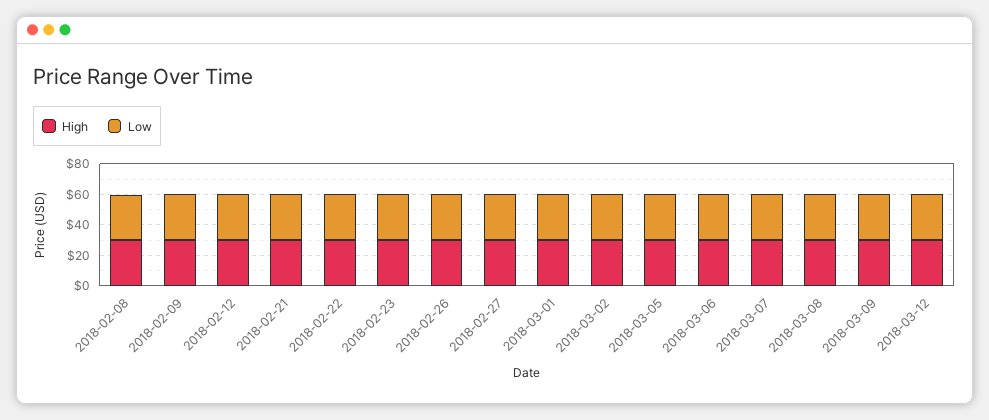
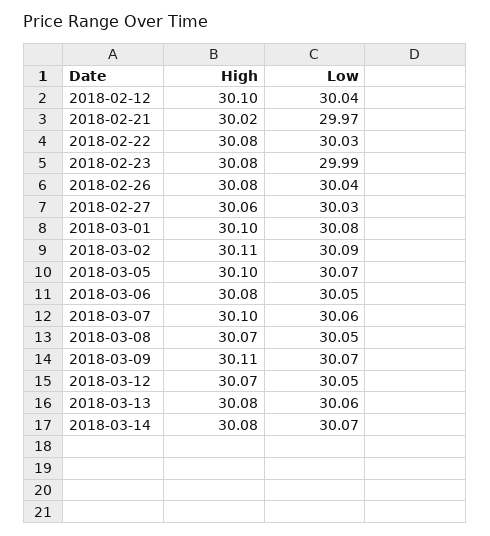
High, 2018-02-08: 30 -> none
Low, 2018-02-08: 30 -> none
High, 2018-02-09: 30 -> none
Low, 2018-02-09: 30 -> none
High, 2018-03-13: none -> 30.08
Low, 2018-03-13: none -> 30.06
High, 2018-03-14: none -> 30.08
Low, 2018-03-14: none -> 30.07

